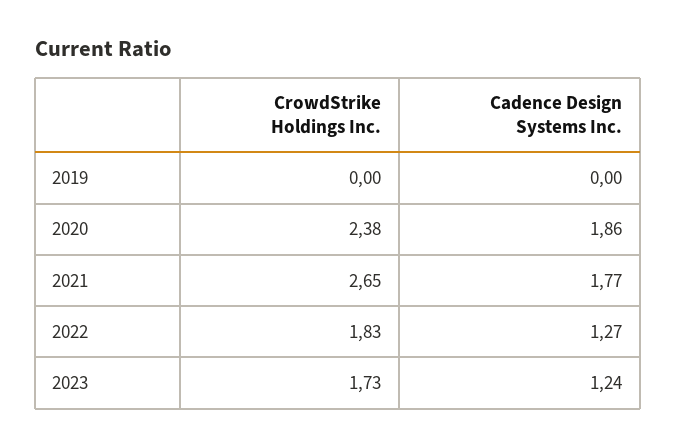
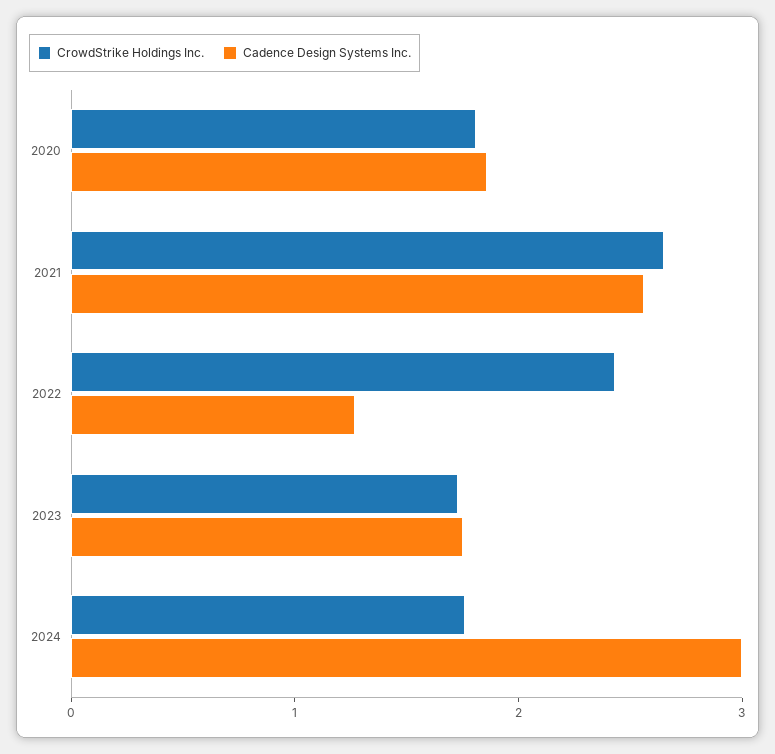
CrowdStrike Holdings Inc., 2019: 0 -> none
Cadence Design Systems Inc., 2019: 0 -> none
CrowdStrike Holdings Inc., 2020: 2.38 -> 1.8
Cadence Design Systems Inc., 2021: 1.77 -> 2.6
CrowdStrike Holdings Inc., 2022: 1.83 -> 2.4
Cadence Design Systems Inc., 2023: 1.24 -> 1.8
CrowdStrike Holdings Inc., 2024: none -> 1.8
Cadence Design Systems Inc., 2024: none -> 3

